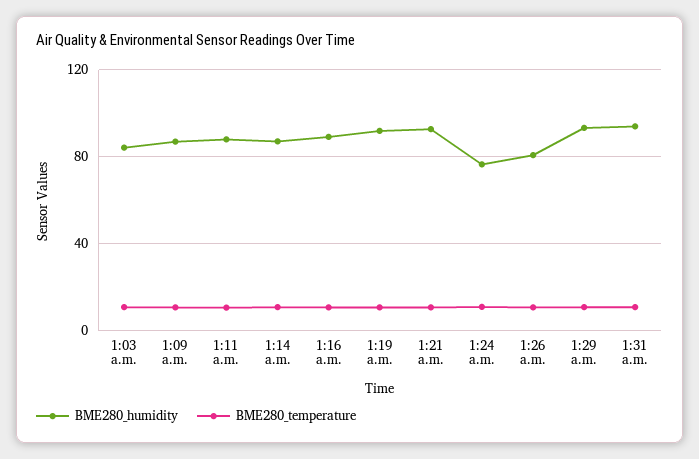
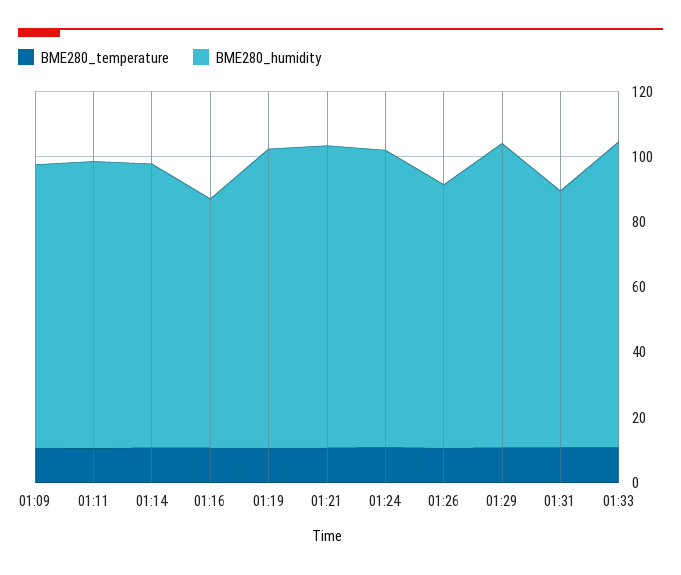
BME280_humidity, 1:03 a.m.: 85 -> none
BME280_temperature, 1:03 a.m.: 10 -> none
BME280_humidity, 1:16 a.m.: 90 -> 75
BME280_humidity, 1:24 a.m.: 75 -> 90
BME280_humidity, 1:31 a.m.: 95 -> 80
BME280_temperature, 01:33: none -> 10
BME280_humidity, 01:33: none -> 95

